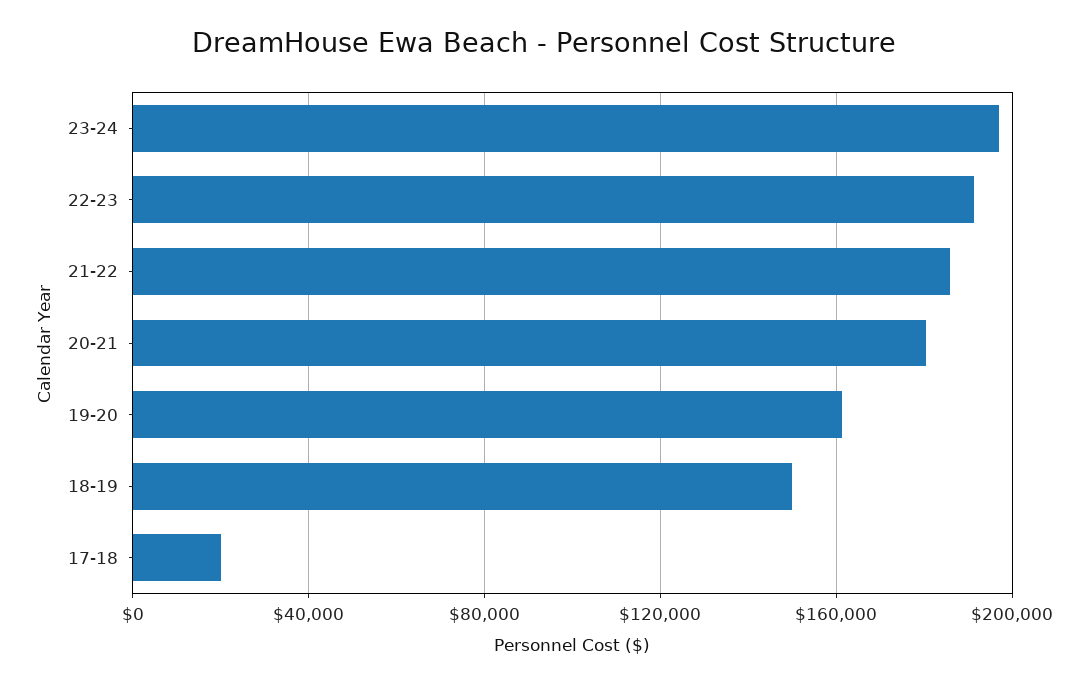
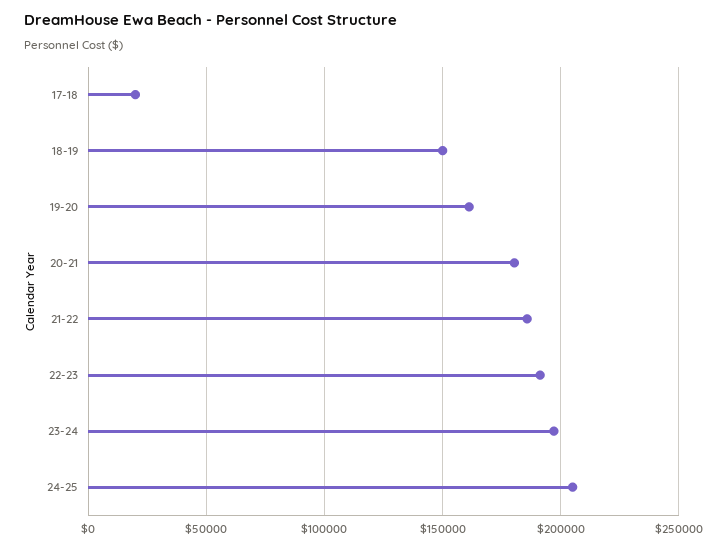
24-25: none -> 205000

